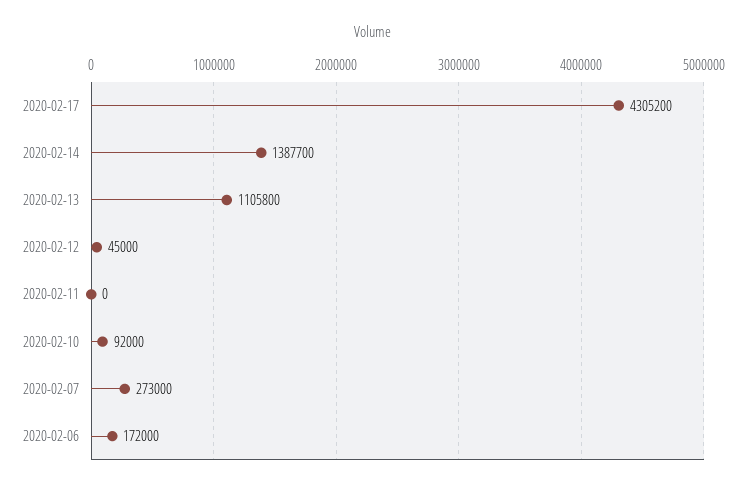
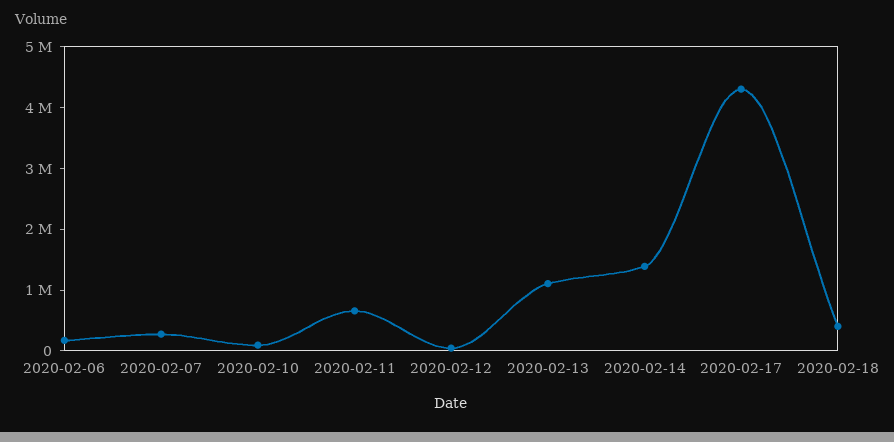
2020-02-11: 0 -> 600000
2020-02-18: none -> 400000

